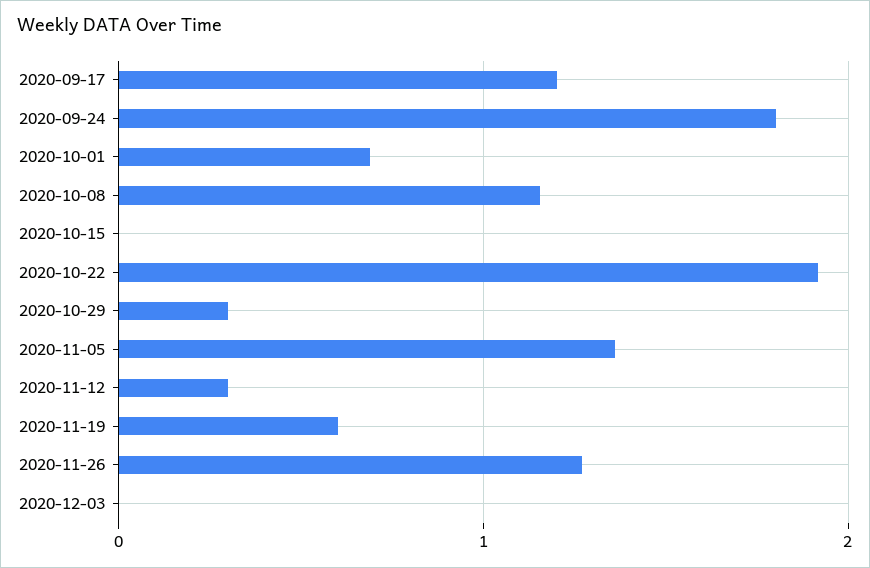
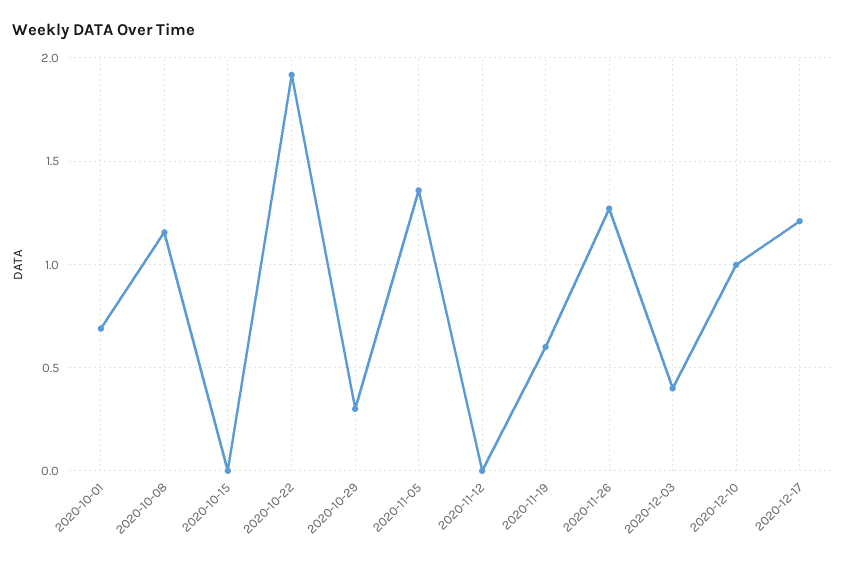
2020-09-17: 1.2 -> none
2020-09-24: 1.8 -> none
2020-11-12: 0.3 -> 0
2020-12-03: 0 -> 0.4
2020-12-10: none -> 1
2020-12-17: none -> 1.2

